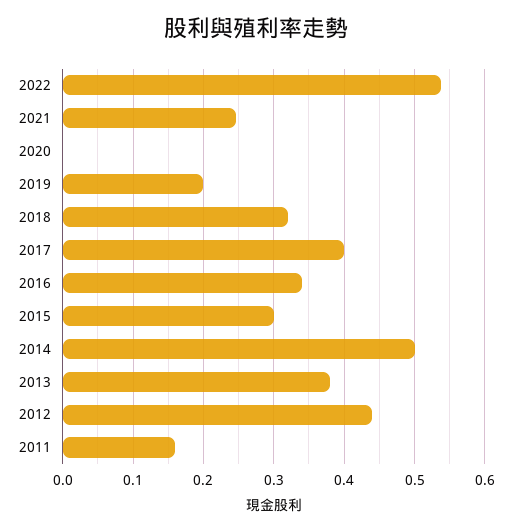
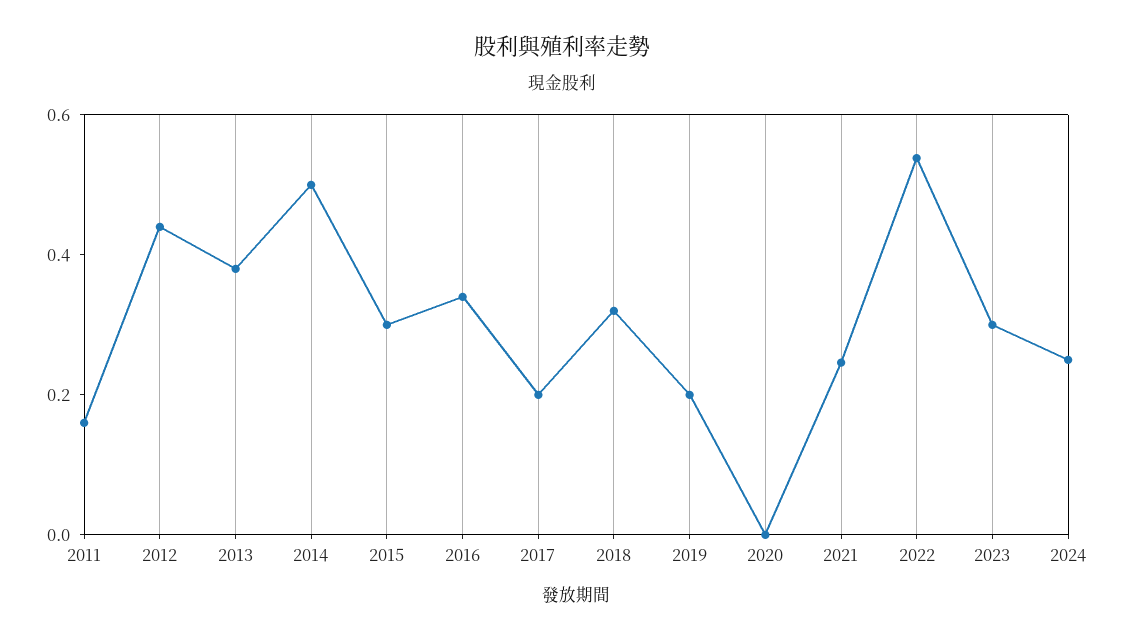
2017: 0.4 -> 0.2
2023: none -> 0.3
2024: none -> 0.25

